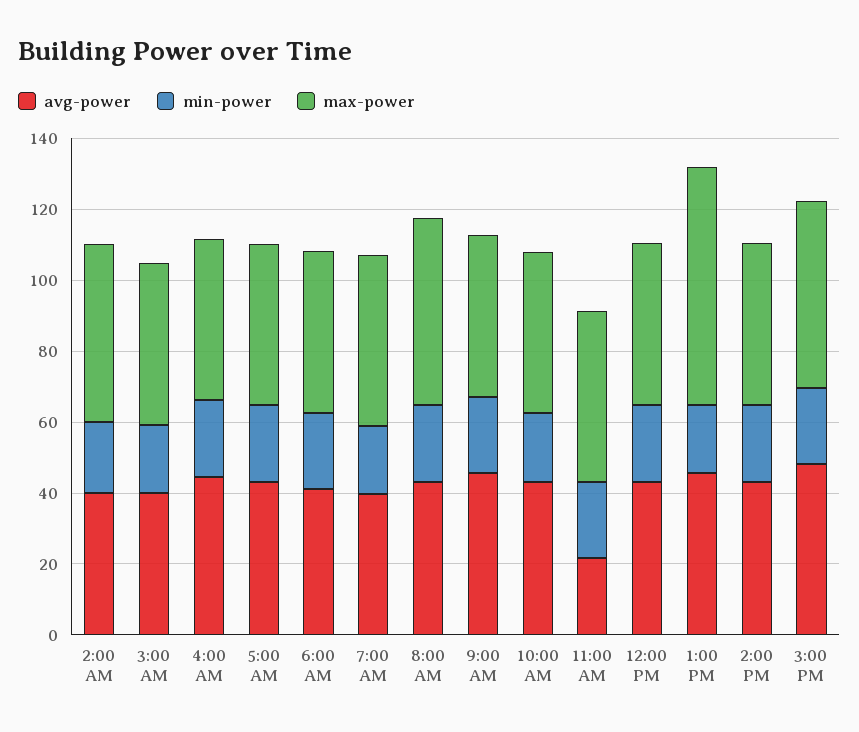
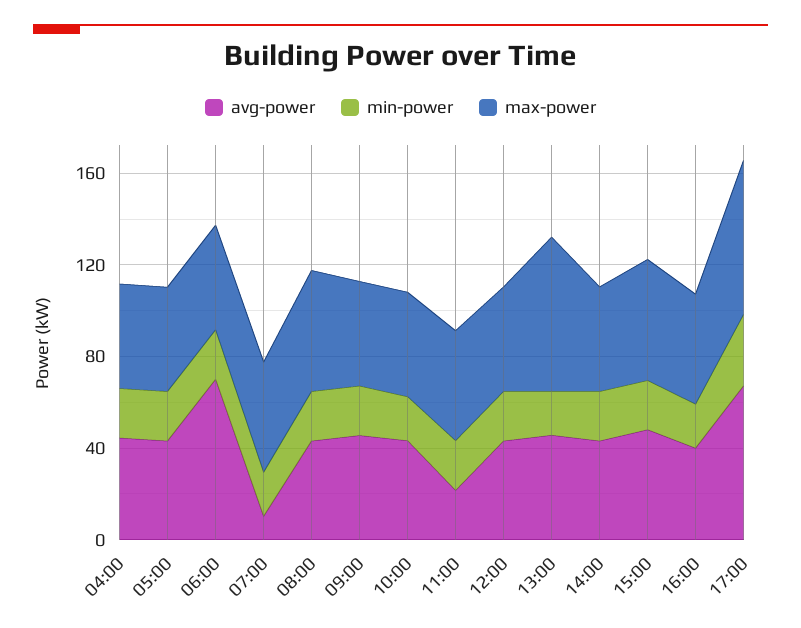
avg-power, 2:00 AM: 40 -> none
min-power, 2:00 AM: 20 -> none
max-power, 2:00 AM: 50 -> none
avg-power, 3:00 AM: 40 -> none
min-power, 3:00 AM: 20 -> none
max-power, 3:00 AM: 45 -> none
avg-power, 6:00 AM: 40 -> 70
avg-power, 7:00 AM: 40 -> 10
avg-power, 16:00: none -> 40
min-power, 16:00: none -> 20
max-power, 16:00: none -> 50
avg-power, 17:00: none -> 70
min-power, 17:00: none -> 30
max-power, 17:00: none -> 70

